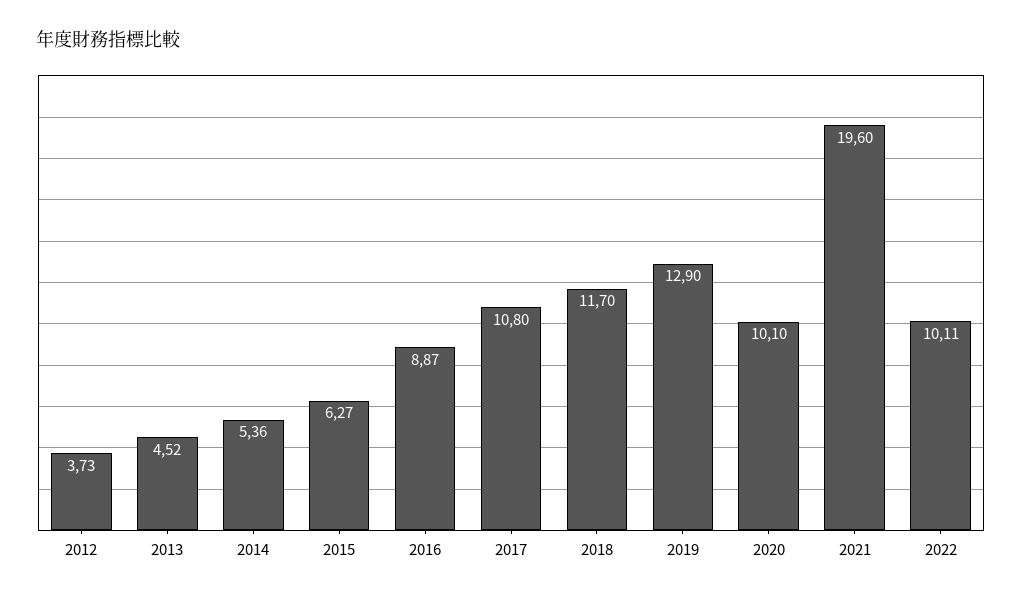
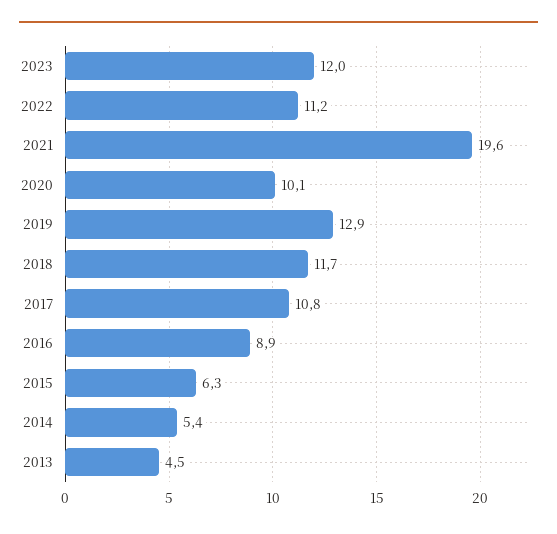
2012: 3.73 -> none
2022: 10.11 -> 11.2
2023: none -> 12

